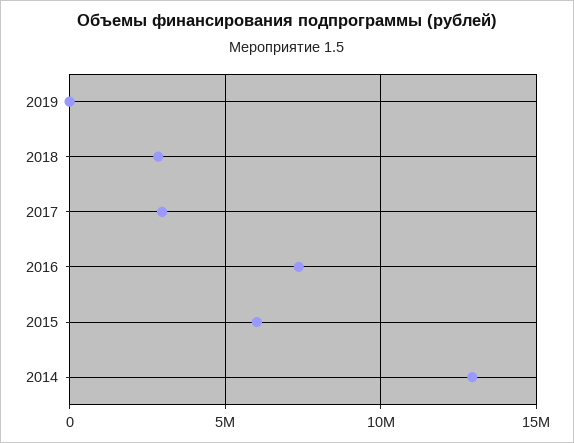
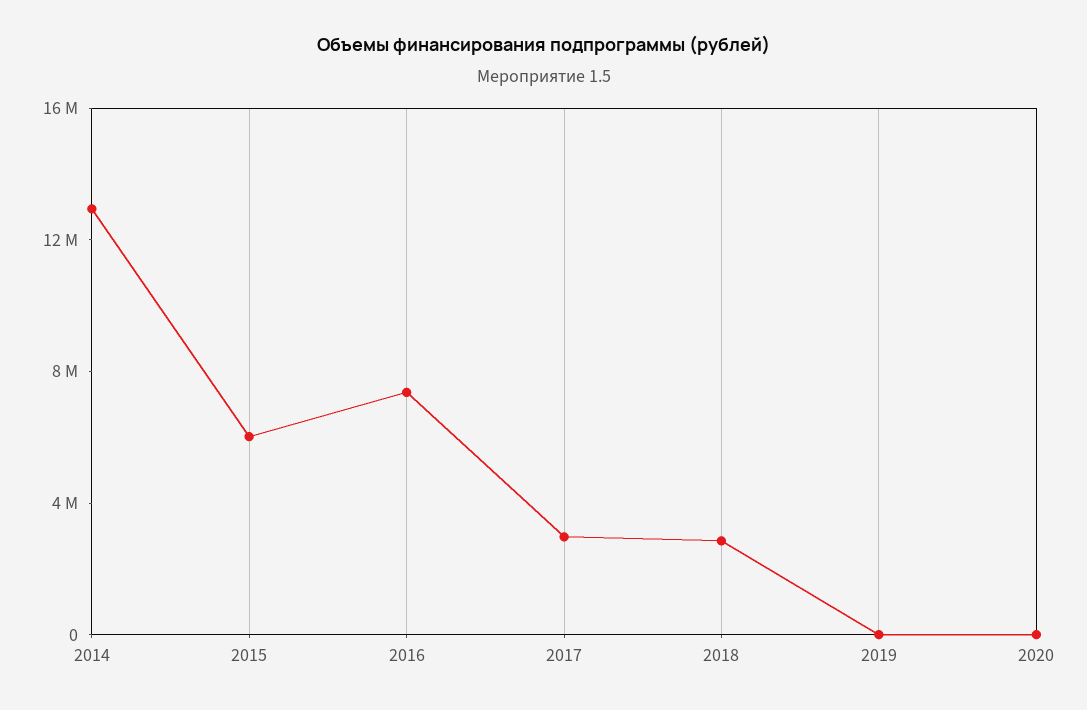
2020: none -> 0

